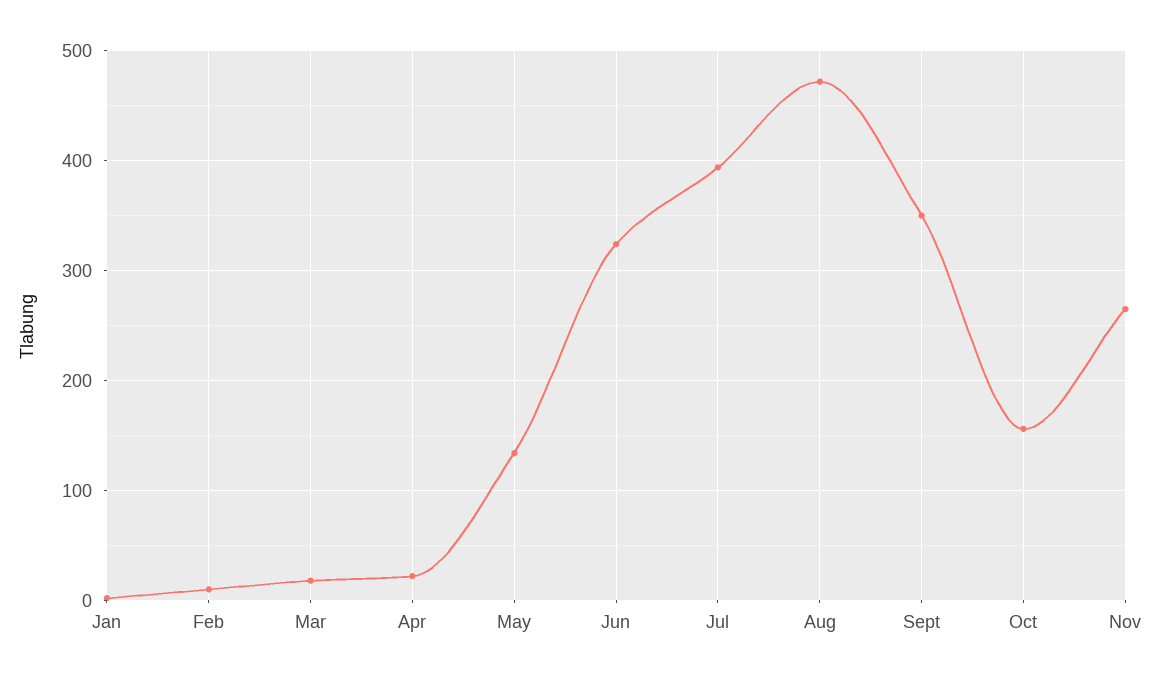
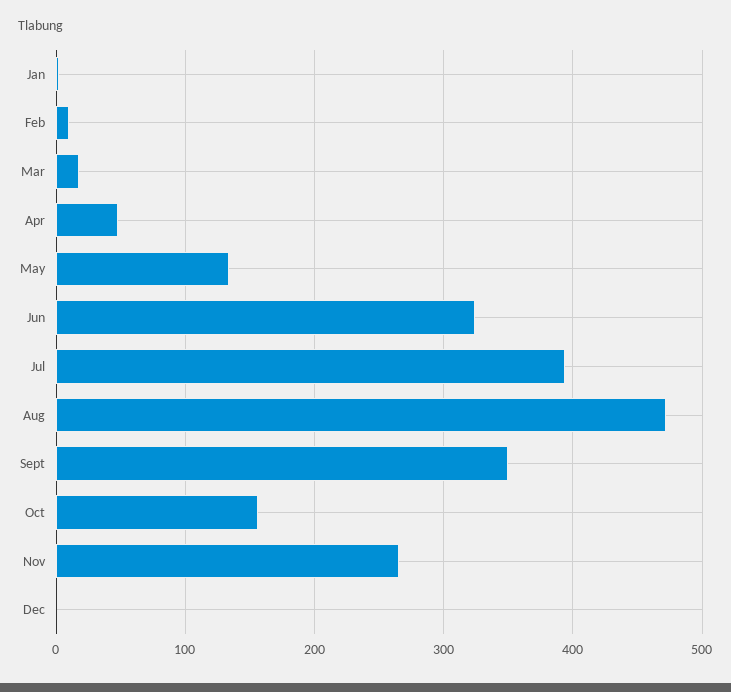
Apr: 20 -> 50
Dec: none -> 0

